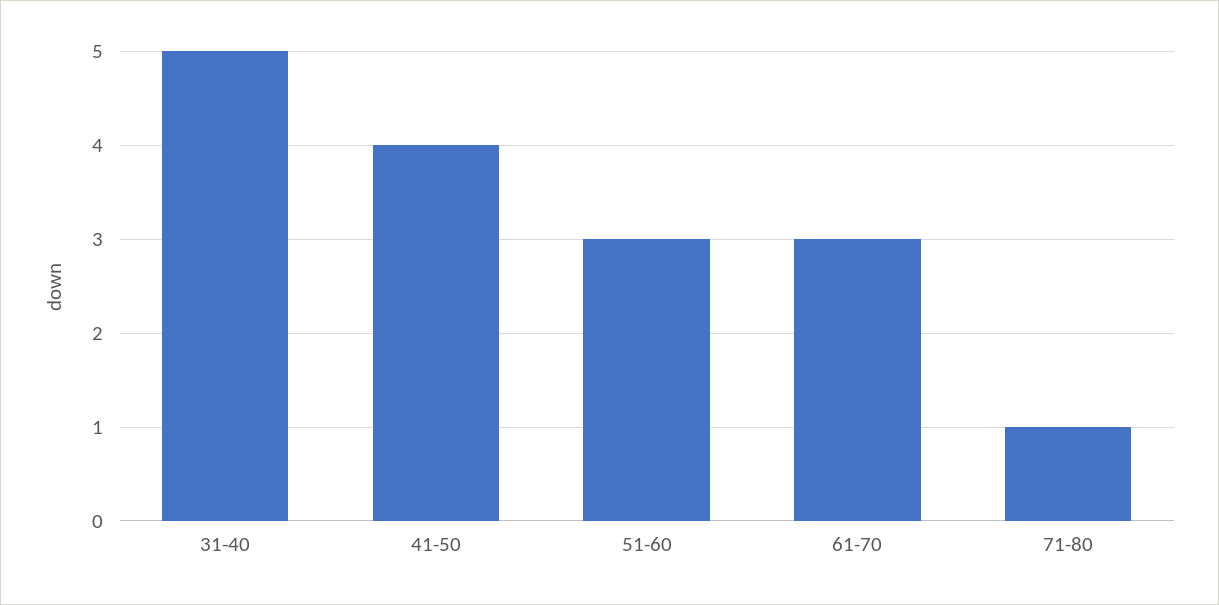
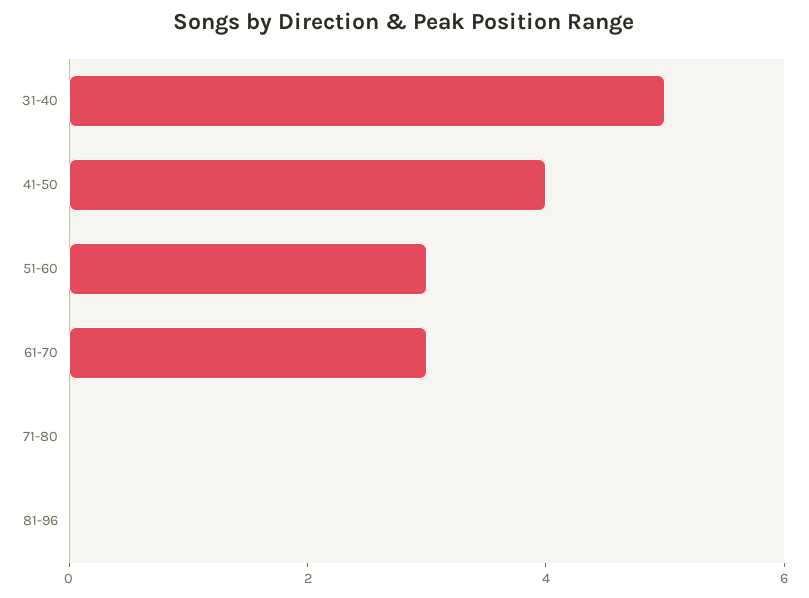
71-80: 1 -> 0
81-96: none -> 0

